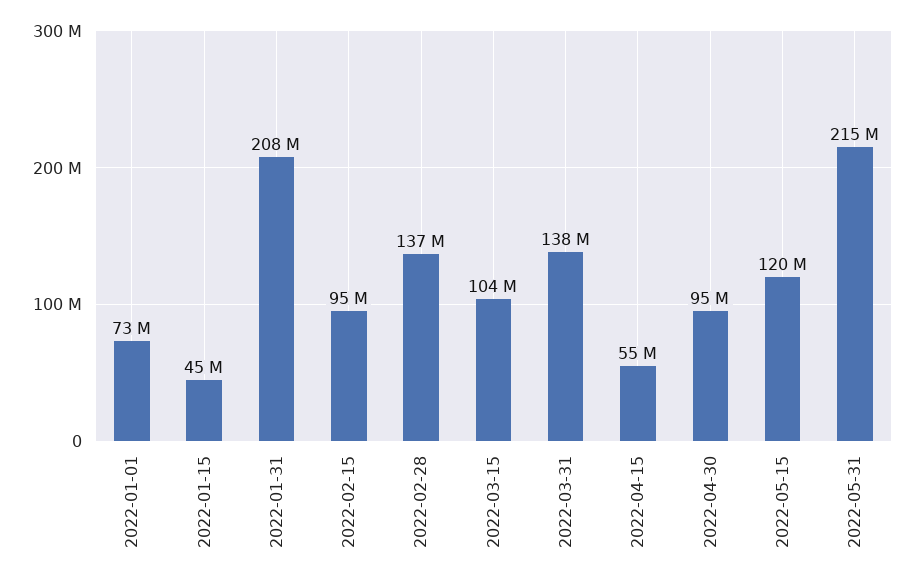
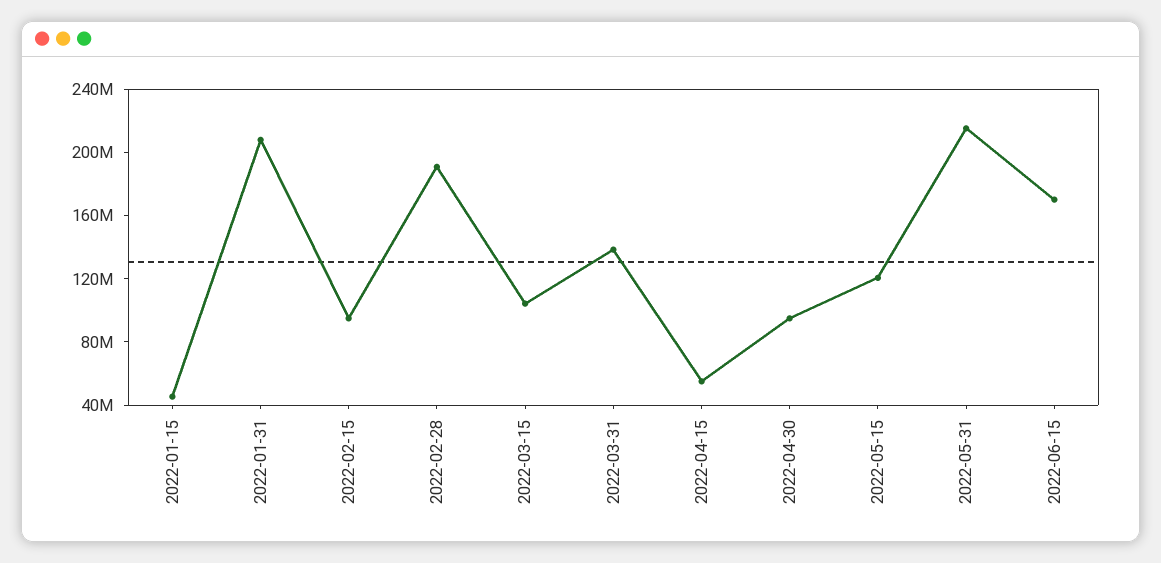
2022-01-01: 73000000 -> none
2022-02-28: 137000000 -> 190000000
2022-06-15: none -> 170000000

